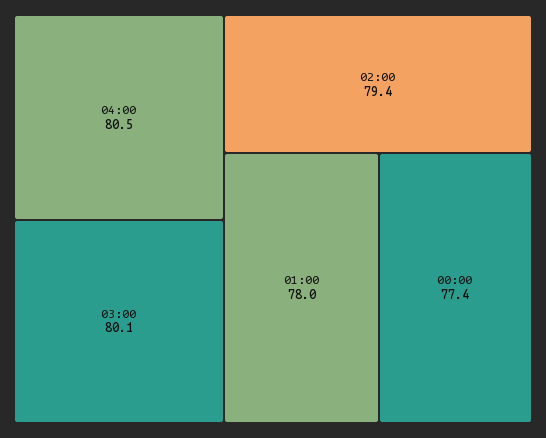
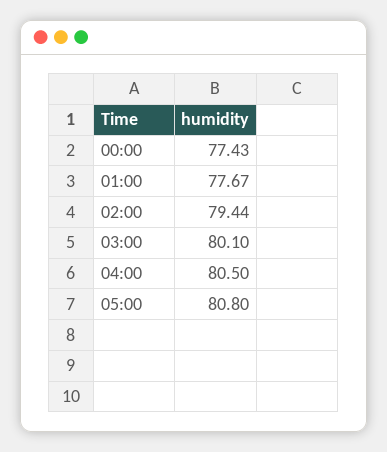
01:00: 78 -> 77.67
05:00: none -> 80.8

